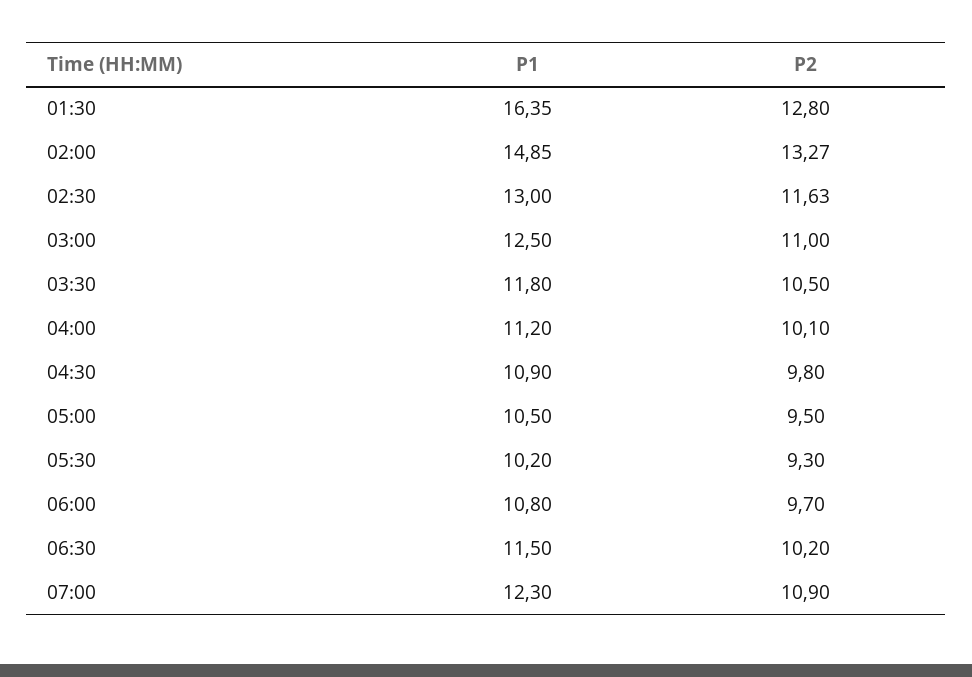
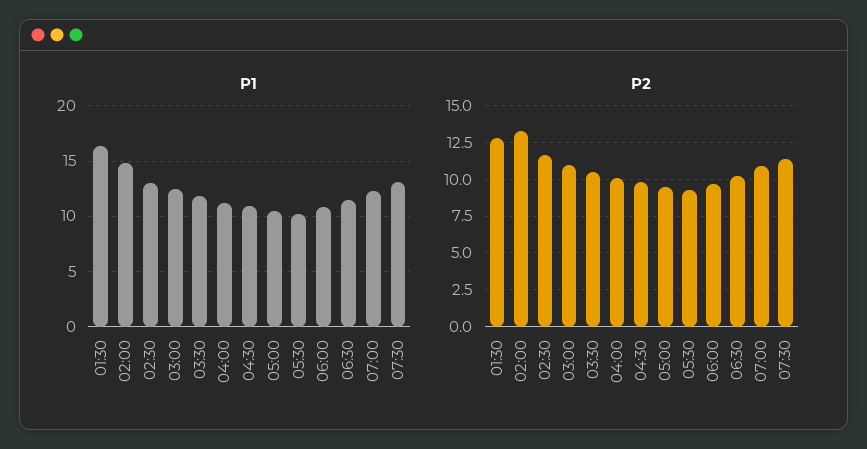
P1, 07:30: none -> 13
P2, 07:30: none -> 11.5

